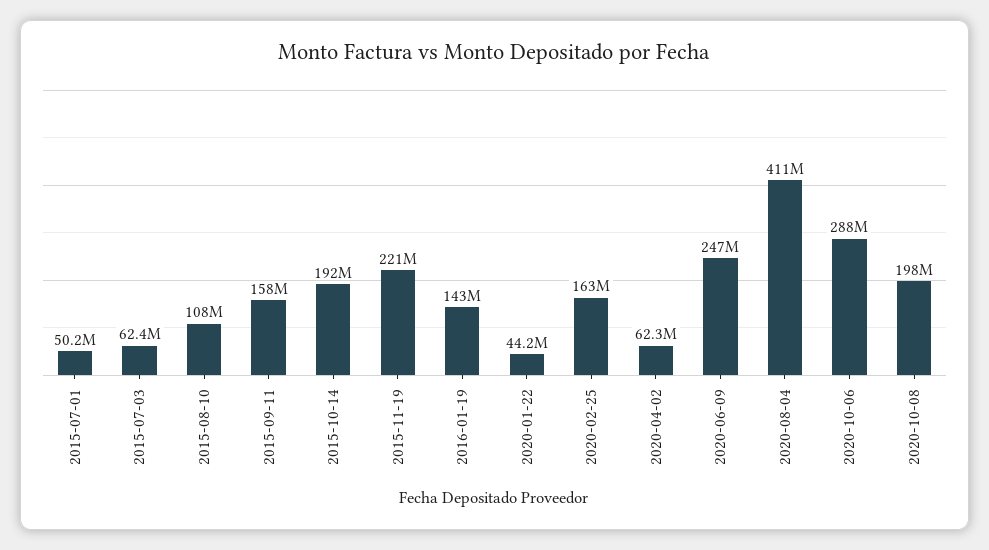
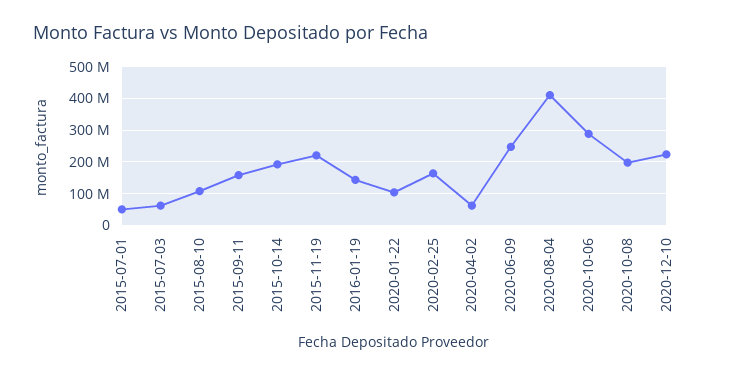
2020-01-22: 44200000 -> 100000000
2020-12-10: none -> 220000000

